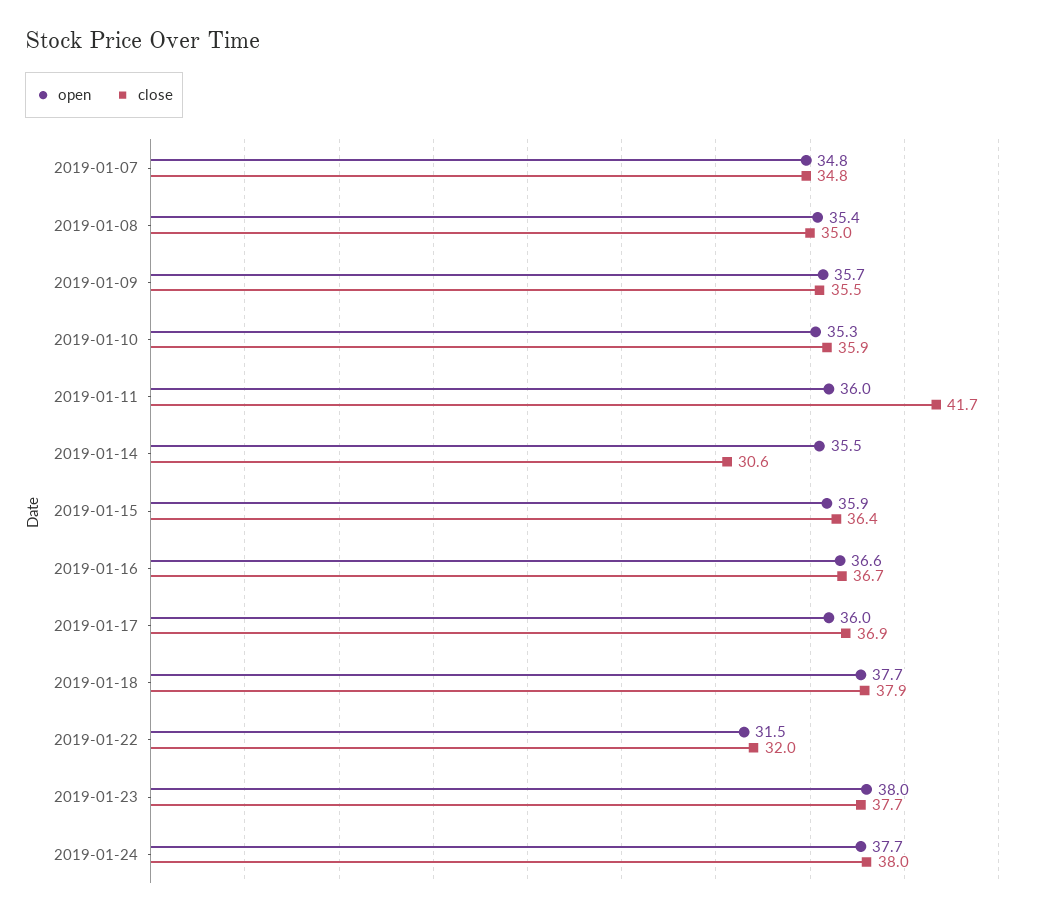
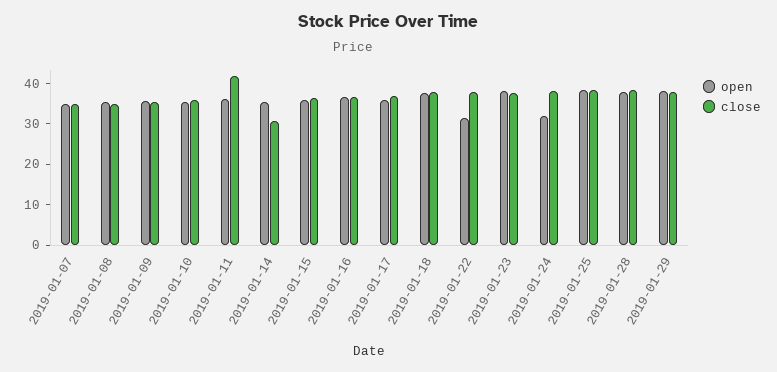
close, 2019-01-22: 32 -> 38
open, 2019-01-24: 37.7 -> 32
open, 2019-01-25: none -> 38
close, 2019-01-25: none -> 38
open, 2019-01-28: none -> 38
close, 2019-01-28: none -> 38
open, 2019-01-29: none -> 38
close, 2019-01-29: none -> 38

